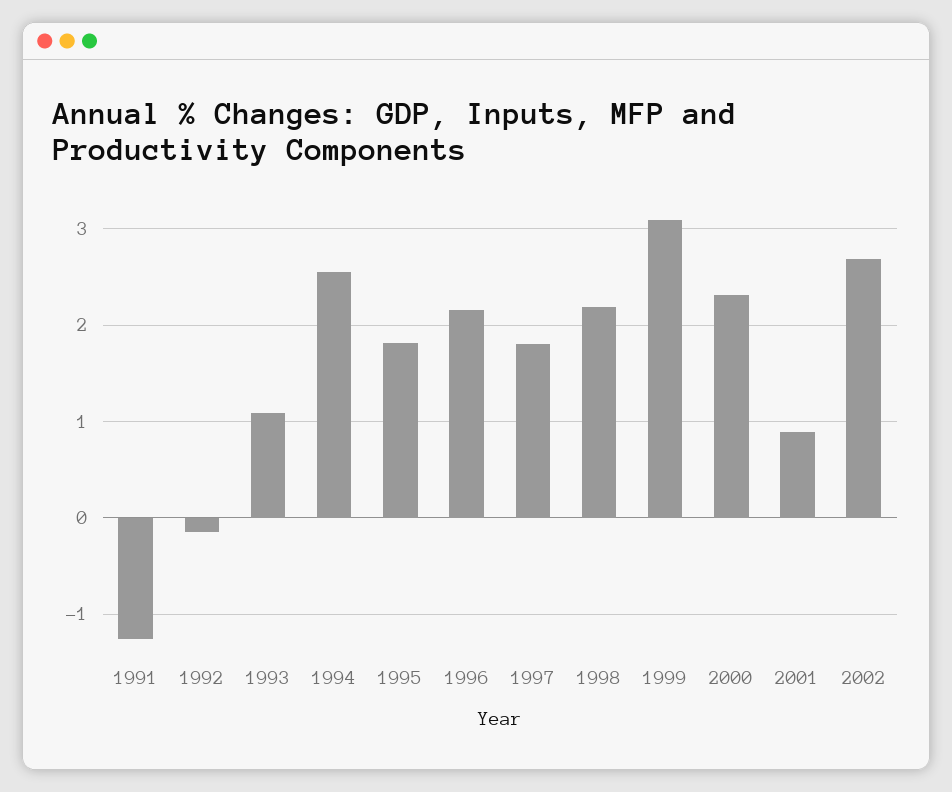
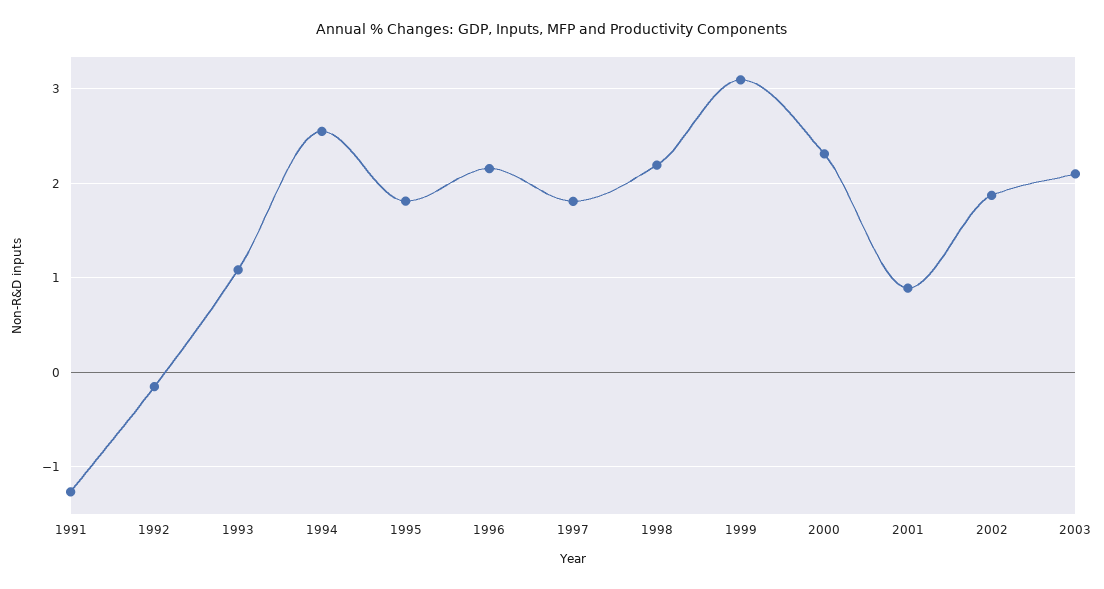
2002: 2.7 -> 1.9
2003: none -> 2.1

